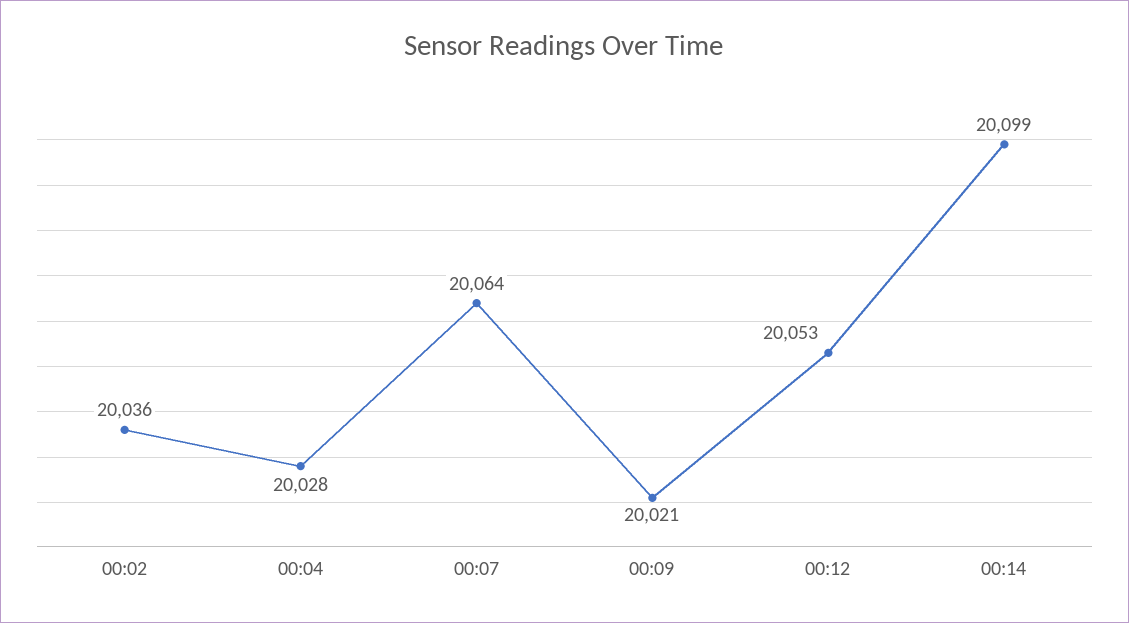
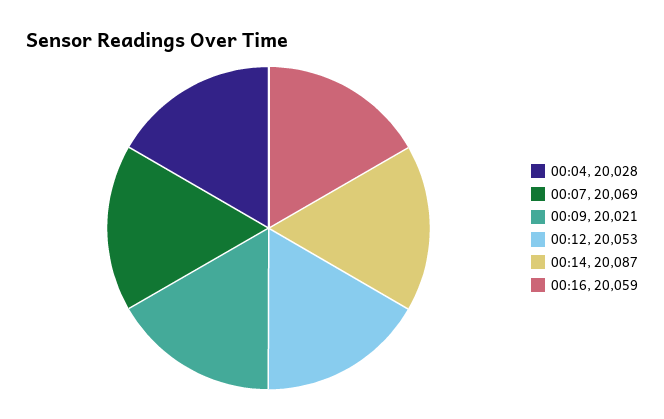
00:02: 20036 -> none
00:07: 20064 -> 20069
00:14: 20099 -> 20087
00:16: none -> 20059

